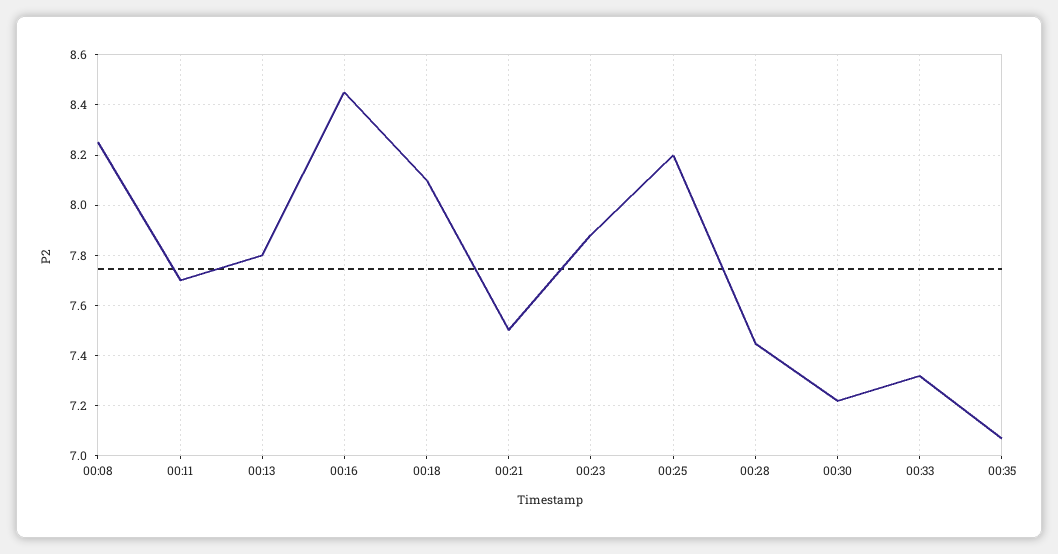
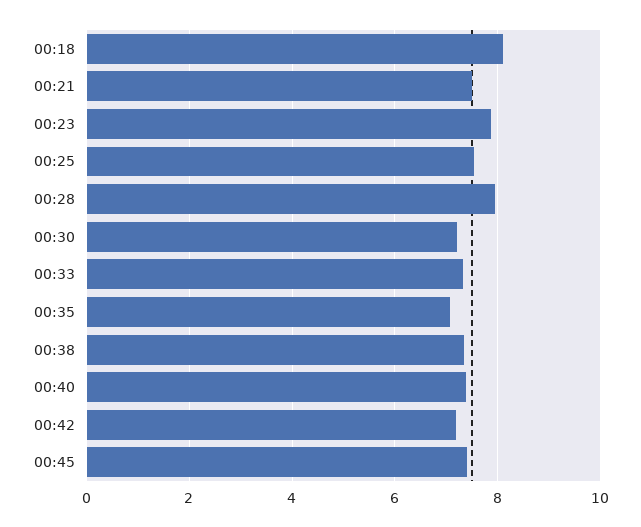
00:08: 8.25 -> none
00:11: 7.7 -> none
00:13: 7.8 -> none
00:16: 8.45 -> none
00:25: 8.2 -> 7.6
00:28: 7.45 -> 8
00:38: none -> 7.4
00:40: none -> 7.4
00:42: none -> 7.2
00:45: none -> 7.4

